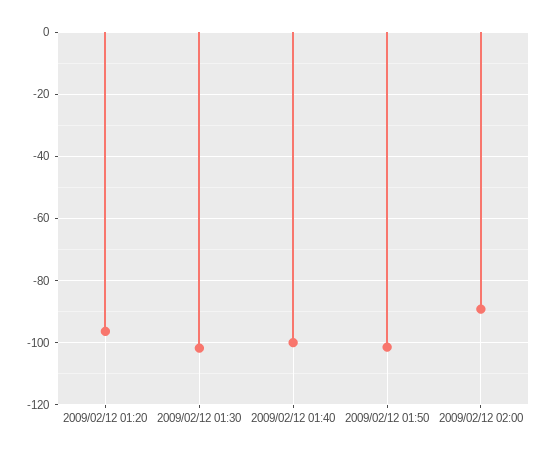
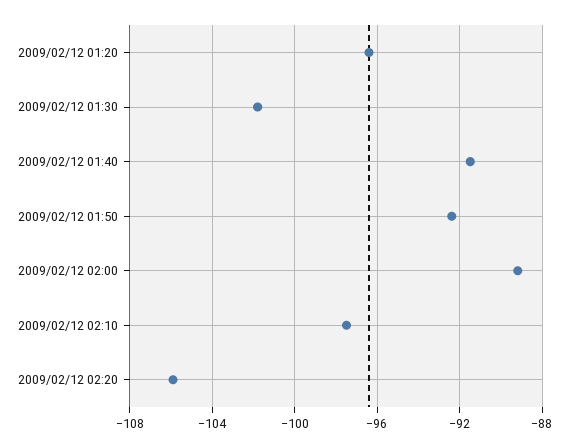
2009/02/12 01:40: -100 -> -91.5
2009/02/12 01:50: -102 -> -92.5
2009/02/12 02:10: none -> -97.5
2009/02/12 02:20: none -> -106

